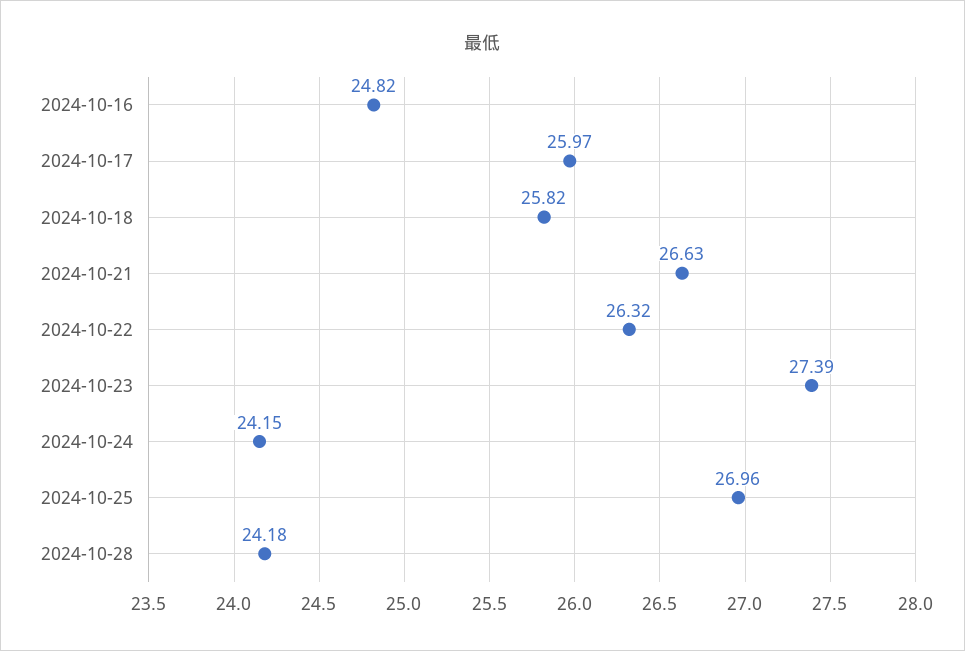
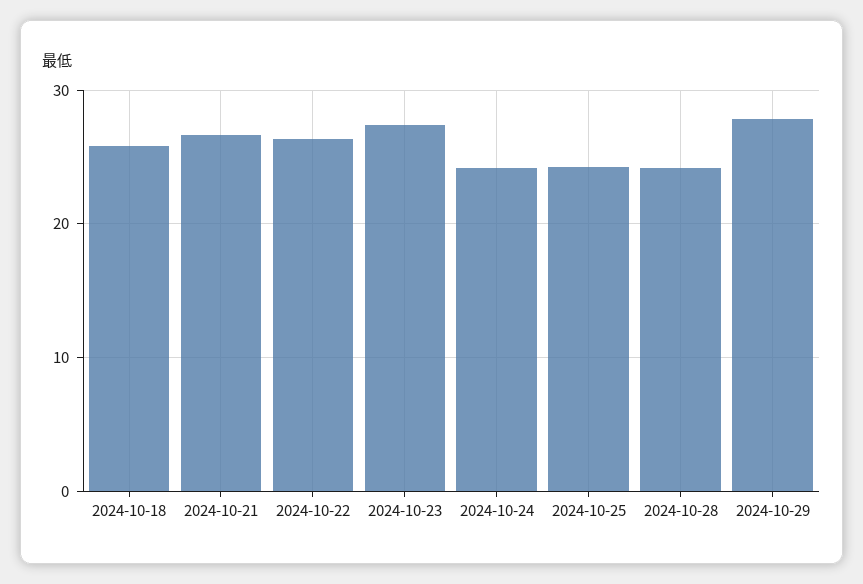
2024-10-16: 24.82 -> none
2024-10-17: 25.97 -> none
2024-10-25: 26.96 -> 24
2024-10-29: none -> 28

